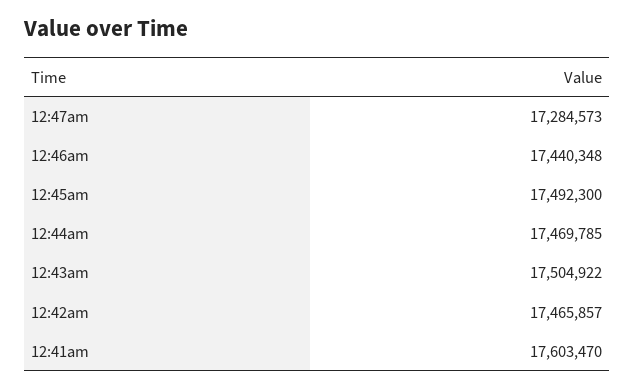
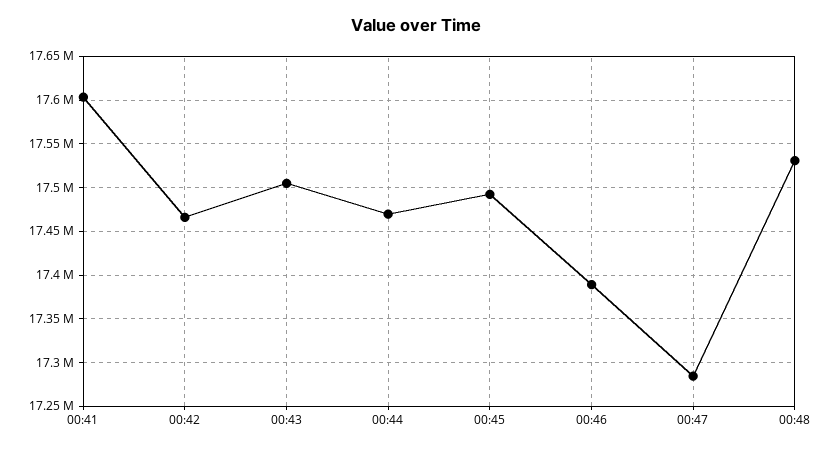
12:46am: 17440348 -> 17390000
00:48: none -> 17530000

